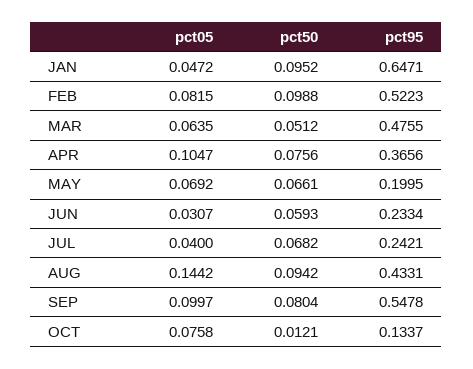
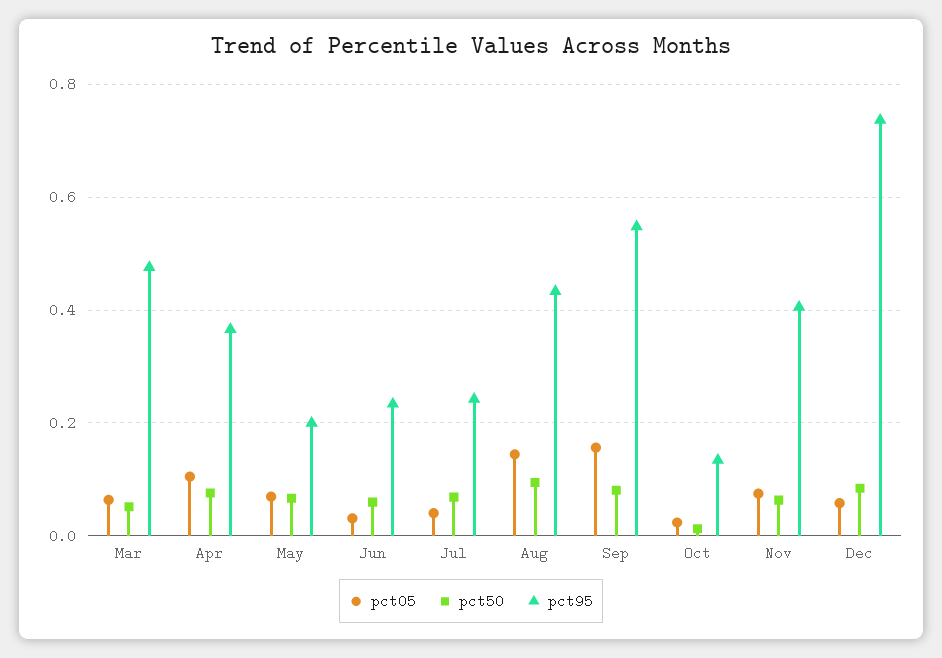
pct05, JAN: 0.0472 -> none
pct50, JAN: 0.0952 -> none
pct95, JAN: 0.6471 -> none
pct05, FEB: 0.0815 -> none
pct50, FEB: 0.0988 -> none
pct95, FEB: 0.5223 -> none
pct05, SEP: 0.0997 -> 0.16
pct05, OCT: 0.0758 -> 0.02
pct05, Nov: none -> 0.08
pct50, Nov: none -> 0.06
pct95, Nov: none -> 0.4
pct05, Dec: none -> 0.06
pct50, Dec: none -> 0.08
pct95, Dec: none -> 0.74

